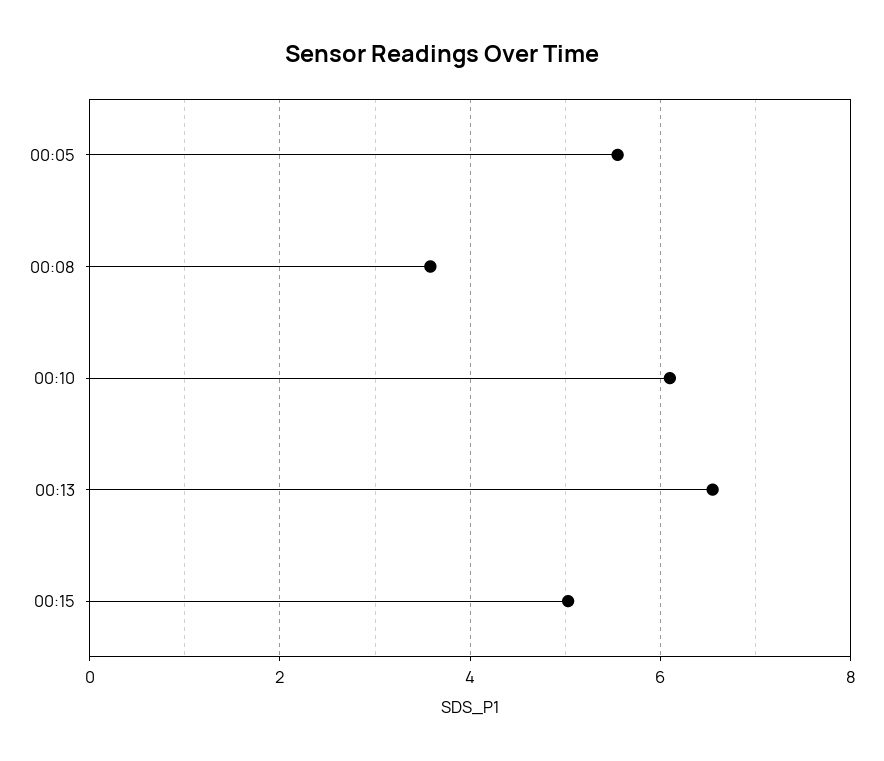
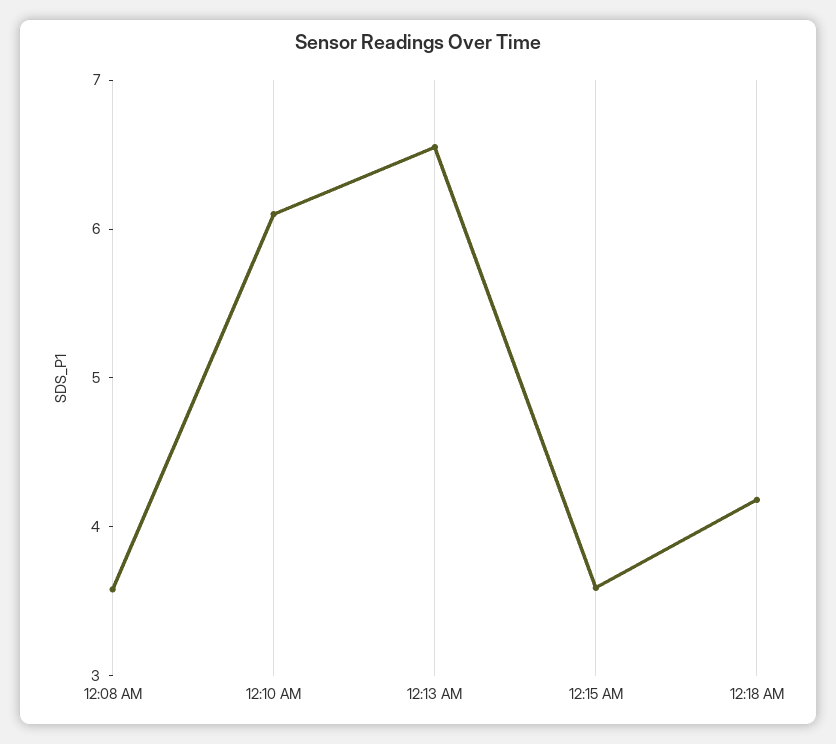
00:05: 5.6 -> none
00:15: 5 -> 3.6
12:18 AM: none -> 4.2

